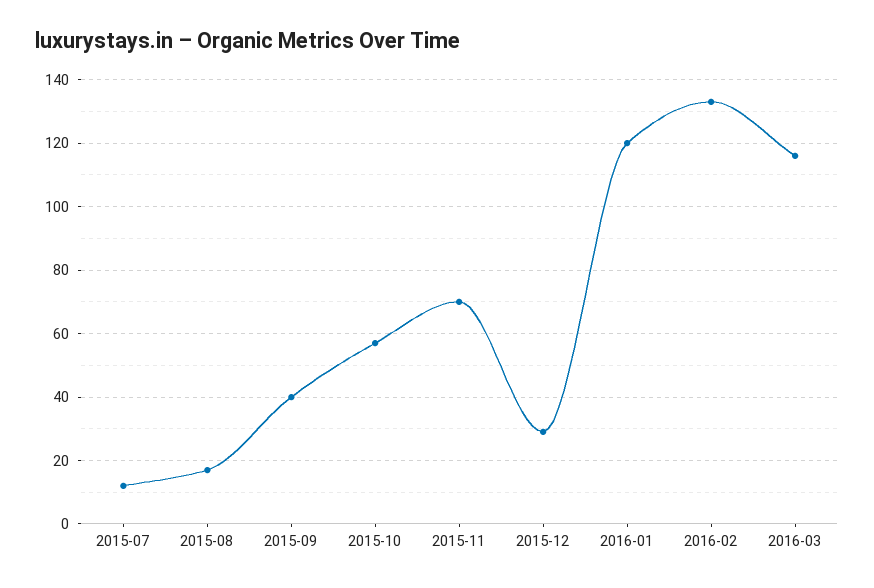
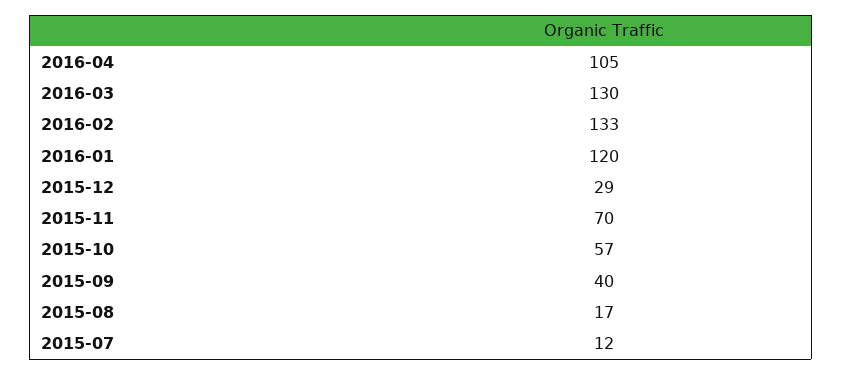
2016-03: 115 -> 130
2016-04: none -> 105

